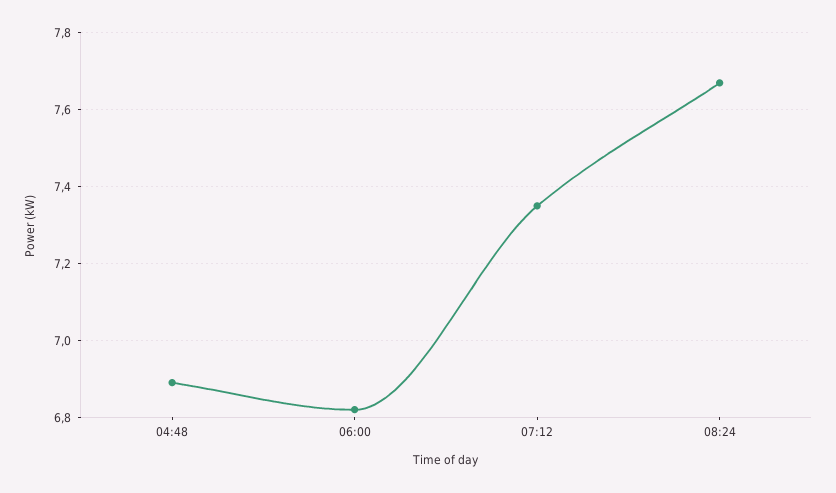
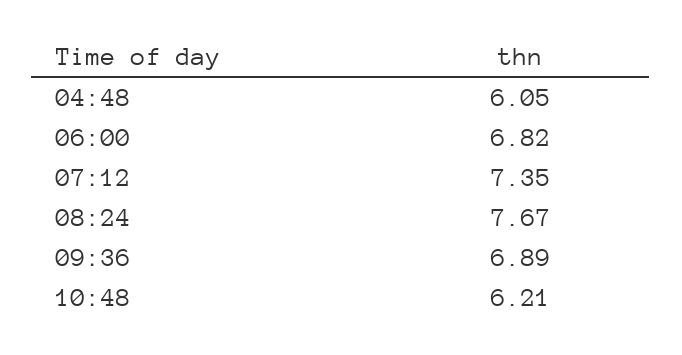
04:48: 6.9 -> 6.05
09:36: none -> 6.89
10:48: none -> 6.21

